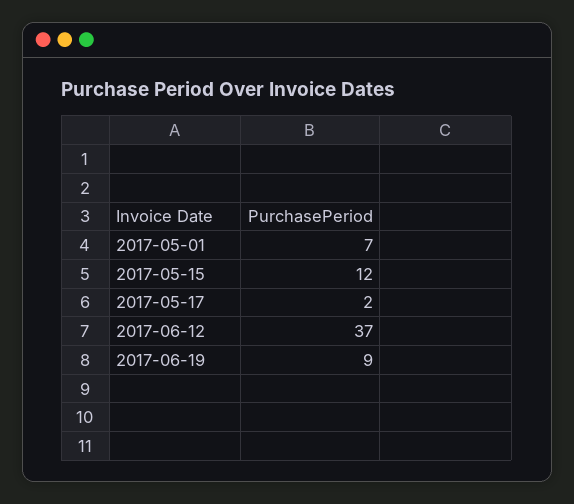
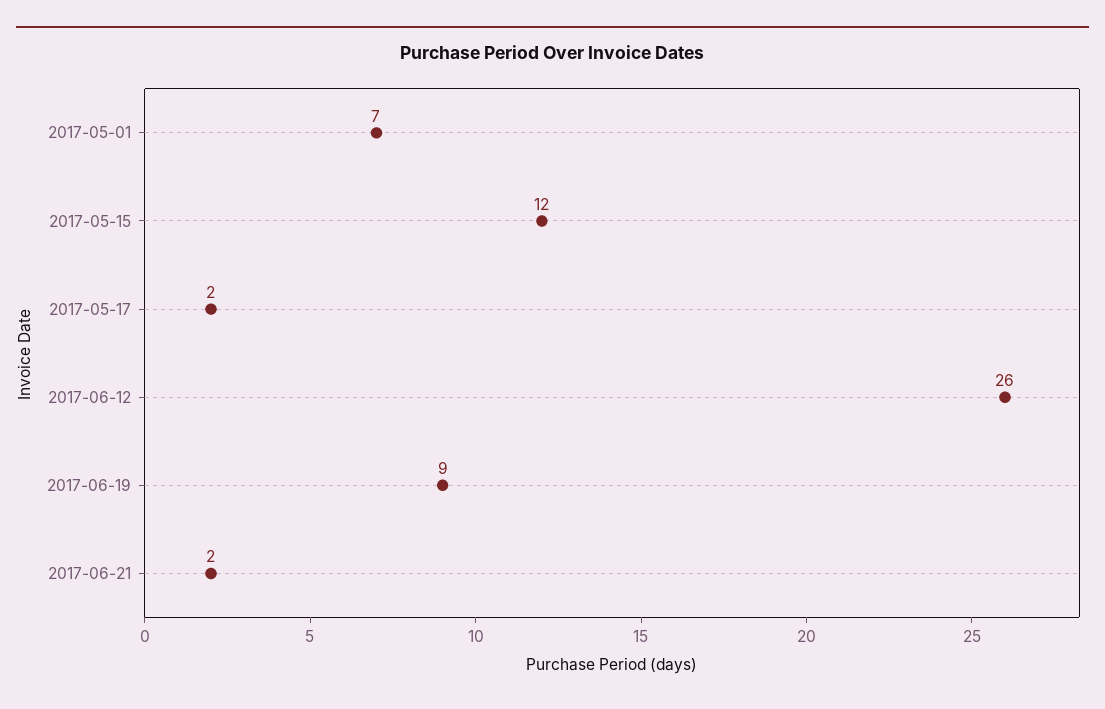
2017-06-12: 37 -> 26
2017-06-21: none -> 2

